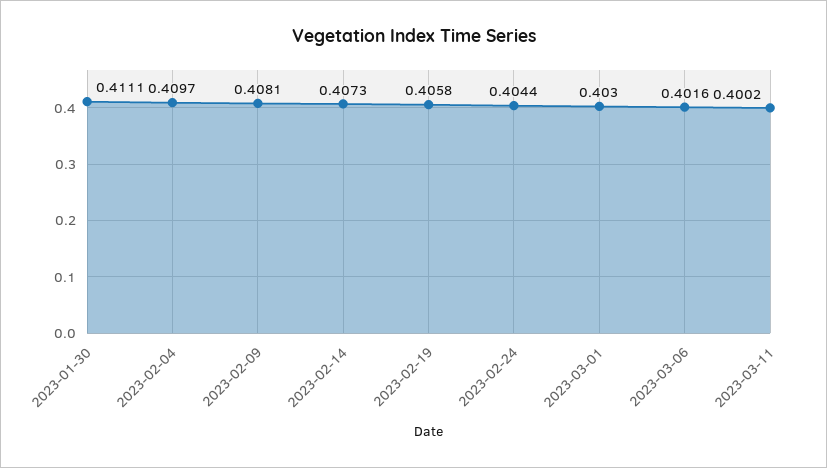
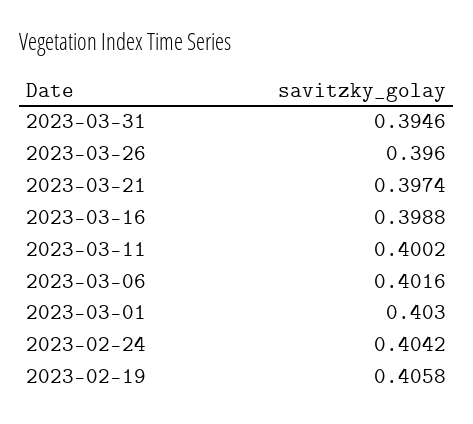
2023-01-30: 0.4111 -> none
2023-02-04: 0.4097 -> none
2023-02-09: 0.4081 -> none
2023-02-14: 0.4073 -> none
2023-02-24: 0.4044 -> 0.4042
2023-03-31: none -> 0.3946
2023-03-26: none -> 0.396
2023-03-21: none -> 0.3974
2023-03-16: none -> 0.3988

